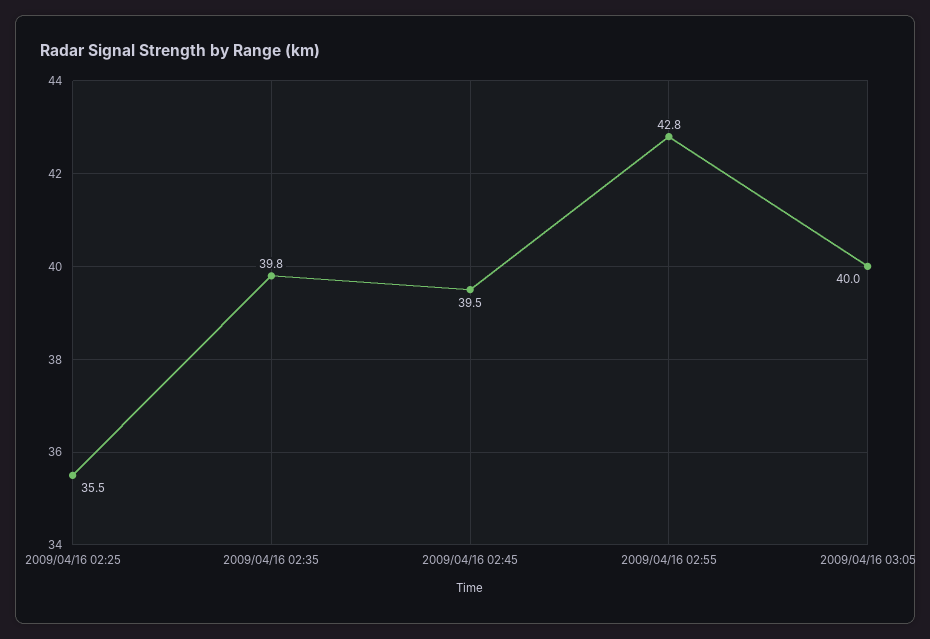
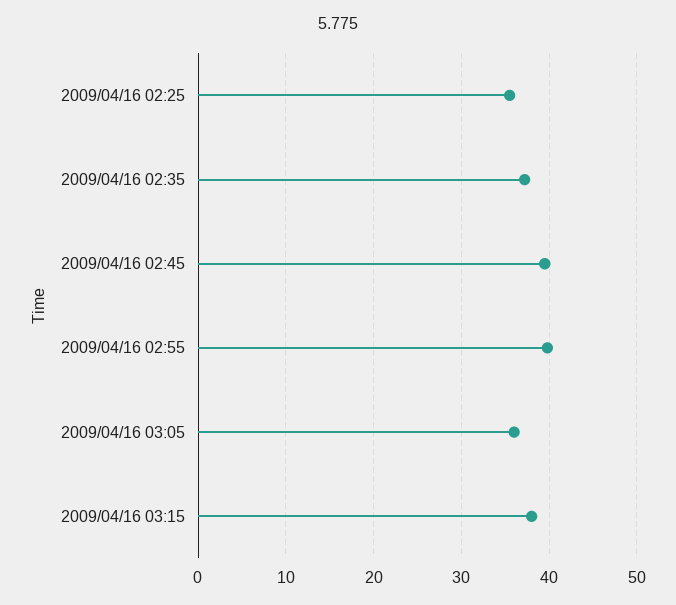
2009/04/16 02:35: 39.8 -> 37
2009/04/16 02:55: 42.8 -> 40
2009/04/16 03:05: 40 -> 36
2009/04/16 03:15: none -> 38

